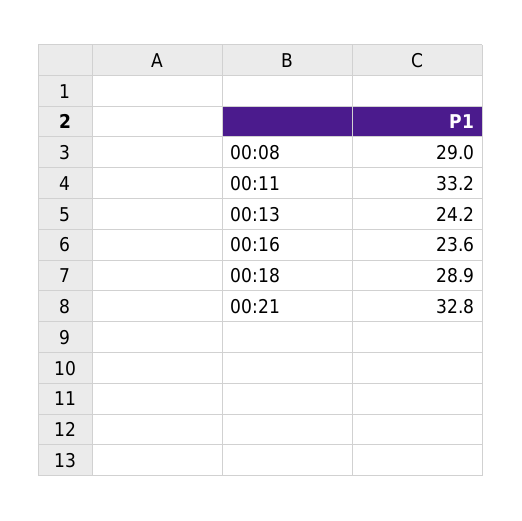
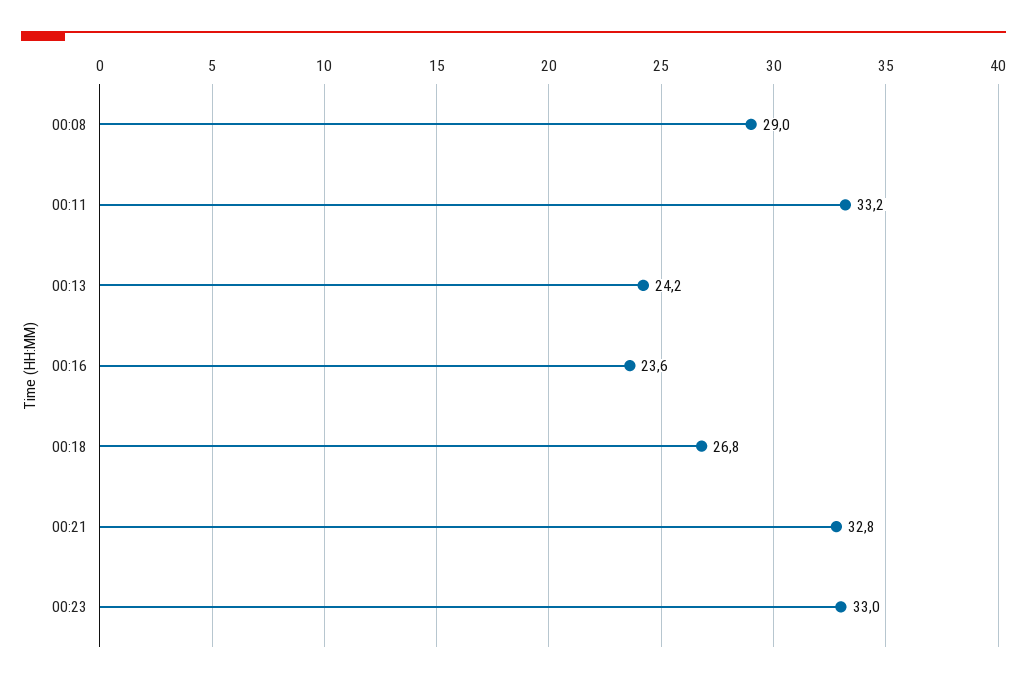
00:18: 28.9 -> 26.8
00:23: none -> 33

